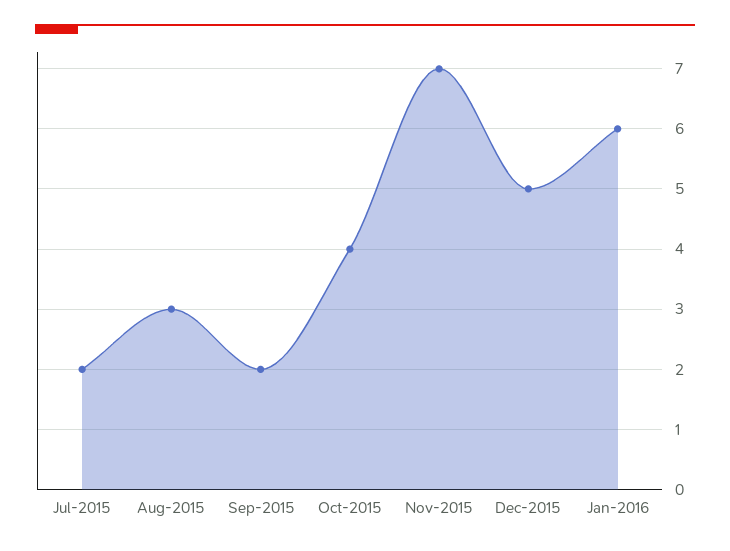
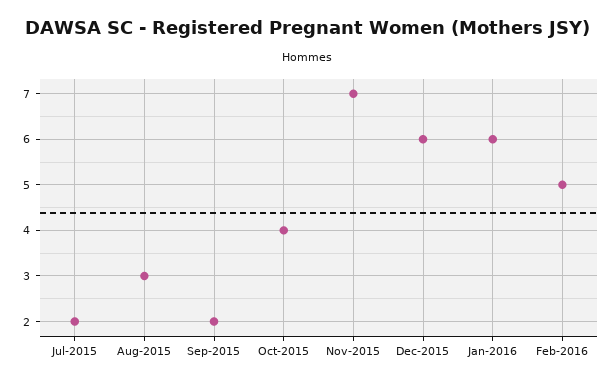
Dec-2015: 5 -> 6
Feb-2016: none -> 5

